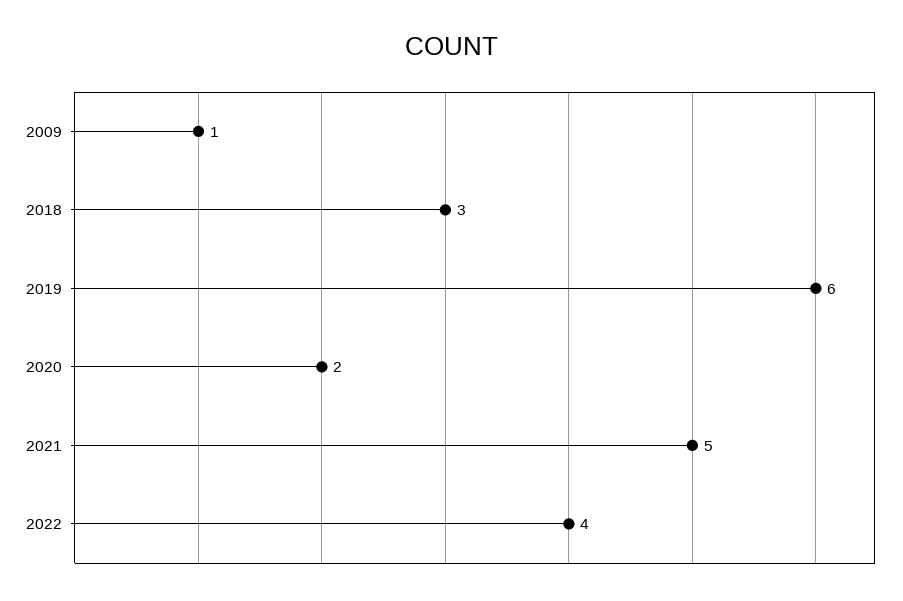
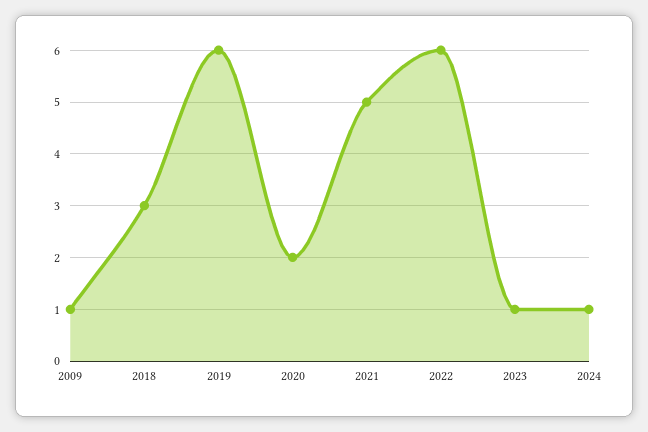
2022: 4 -> 6
2023: none -> 1
2024: none -> 1

